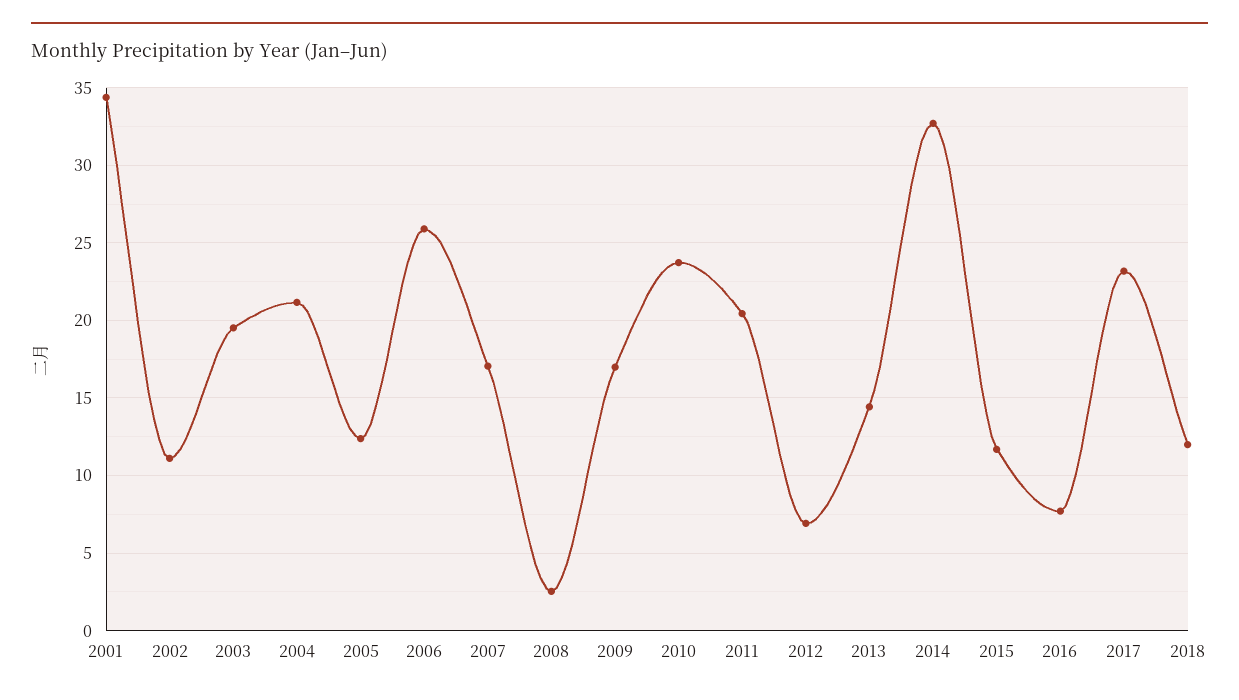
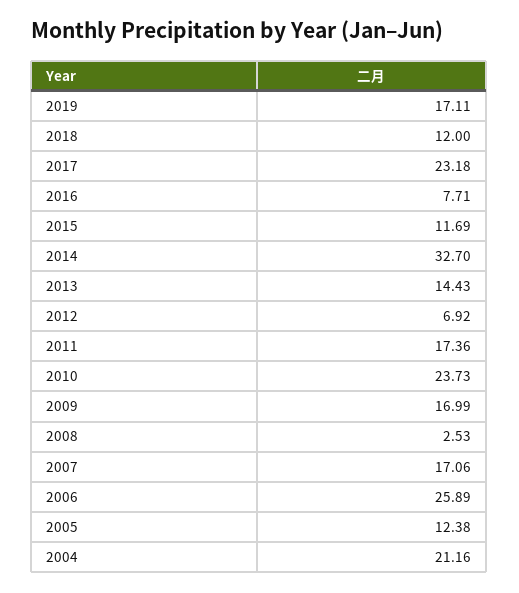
2001: 34.5 -> none
2002: 11 -> none
2003: 19.5 -> none
2011: 20.5 -> 17.36
2019: none -> 17.11

